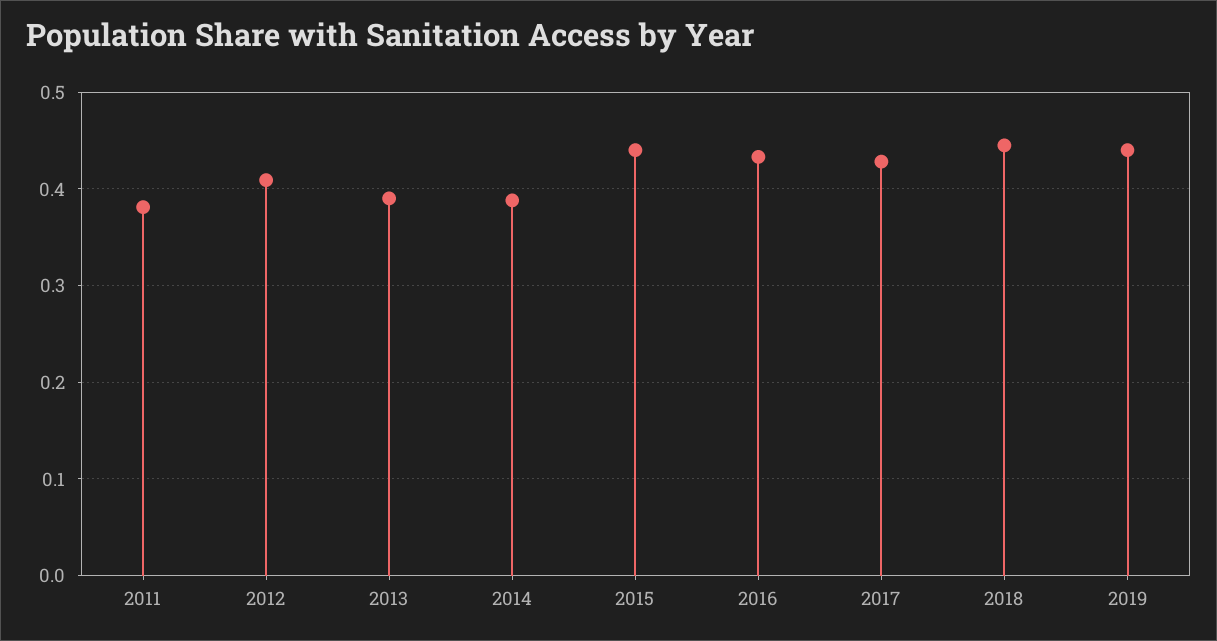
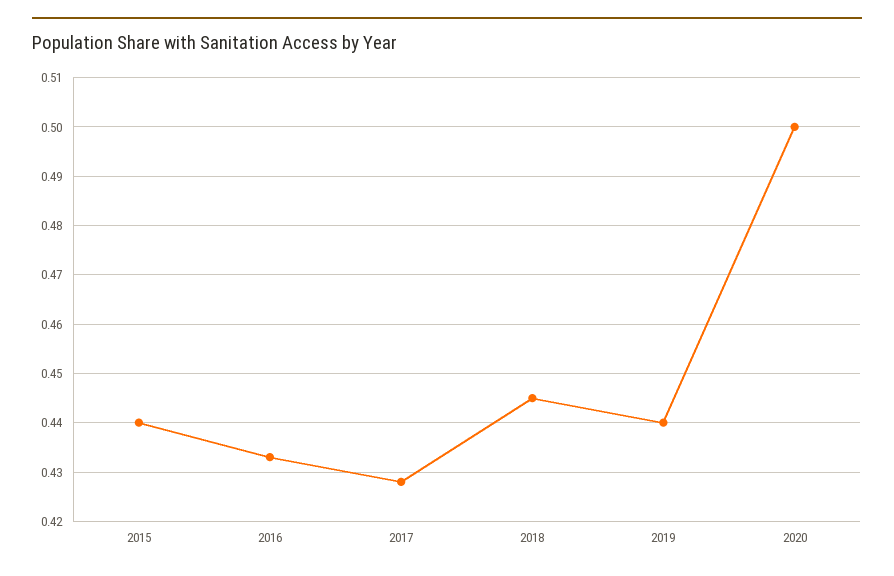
2011: 0.38 -> none
2012: 0.41 -> none
2013: 0.39 -> none
2014: 0.39 -> none
2020: none -> 0.5

